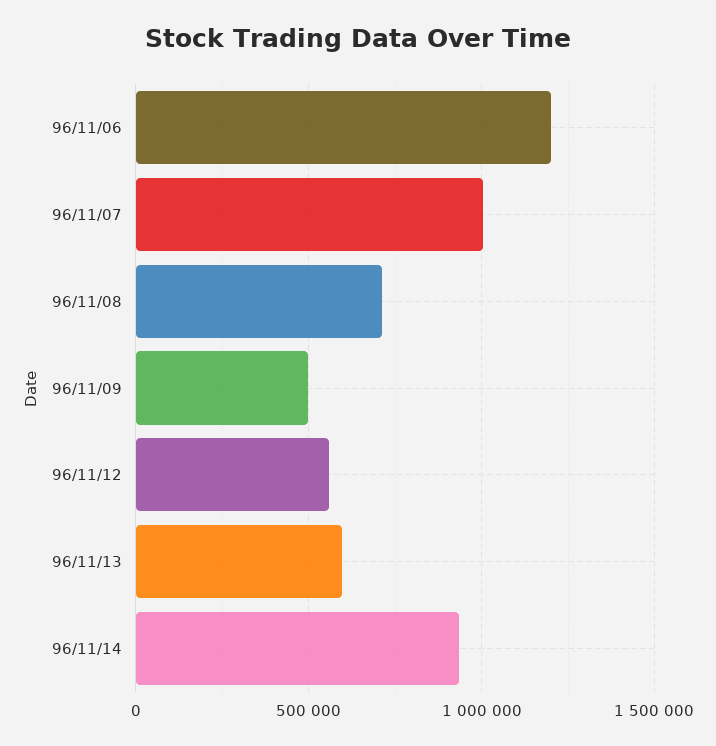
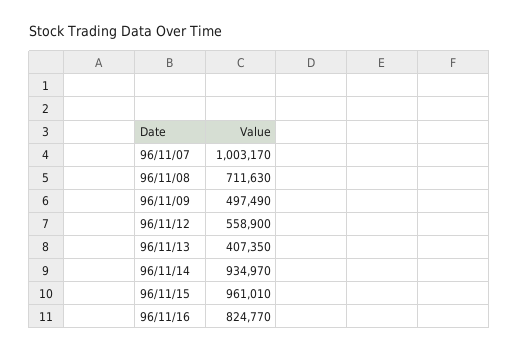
96/11/06: 1200000 -> none
96/11/13: 600000 -> 407350
96/11/15: none -> 961010
96/11/16: none -> 824770

